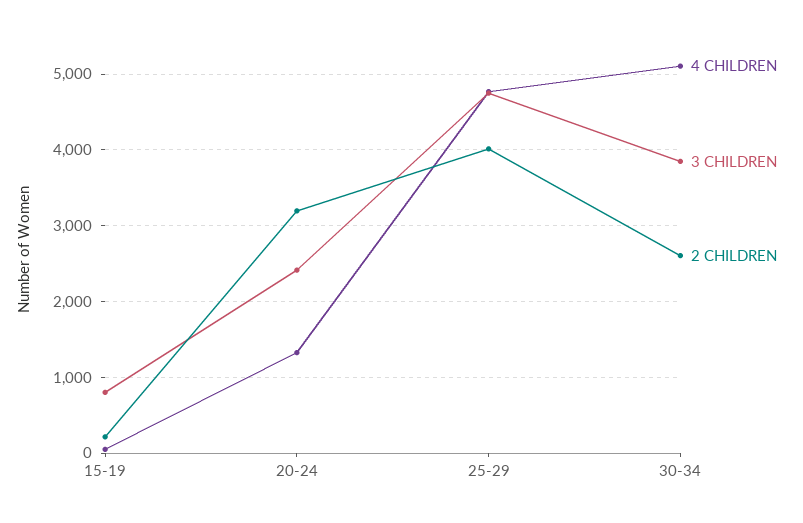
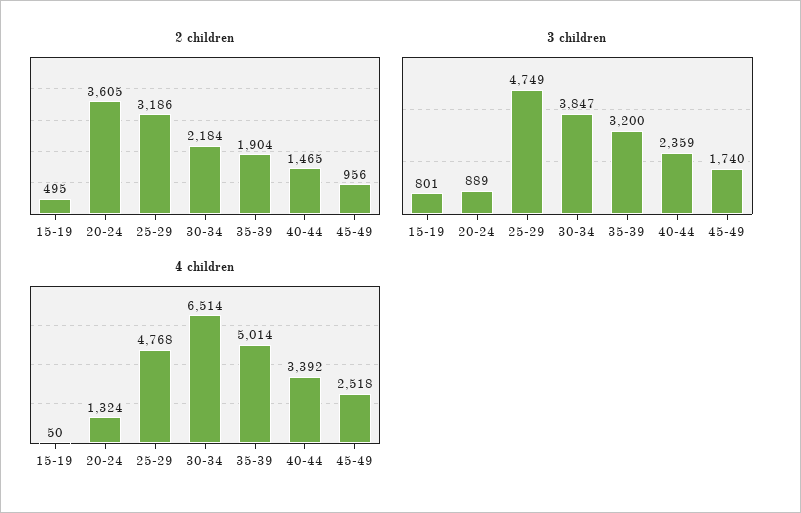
2 CHILDREN, 15-19: 200 -> 495
3 CHILDREN, 20-24: 2400 -> 889
2 CHILDREN, 20-24: 3200 -> 3605
2 CHILDREN, 25-29: 4000 -> 3186
4 CHILDREN, 30-34: 5100 -> 6514
2 CHILDREN, 30-34: 2600 -> 2184
2 CHILDREN, 35-39: none -> 1904
2 CHILDREN, 40-44: none -> 1465
2 CHILDREN, 45-49: none -> 956
3 CHILDREN, 35-39: none -> 3200
3 CHILDREN, 40-44: none -> 2359
3 CHILDREN, 45-49: none -> 1740
4 CHILDREN, 35-39: none -> 5014
4 CHILDREN, 40-44: none -> 3392
4 CHILDREN, 45-49: none -> 2518

